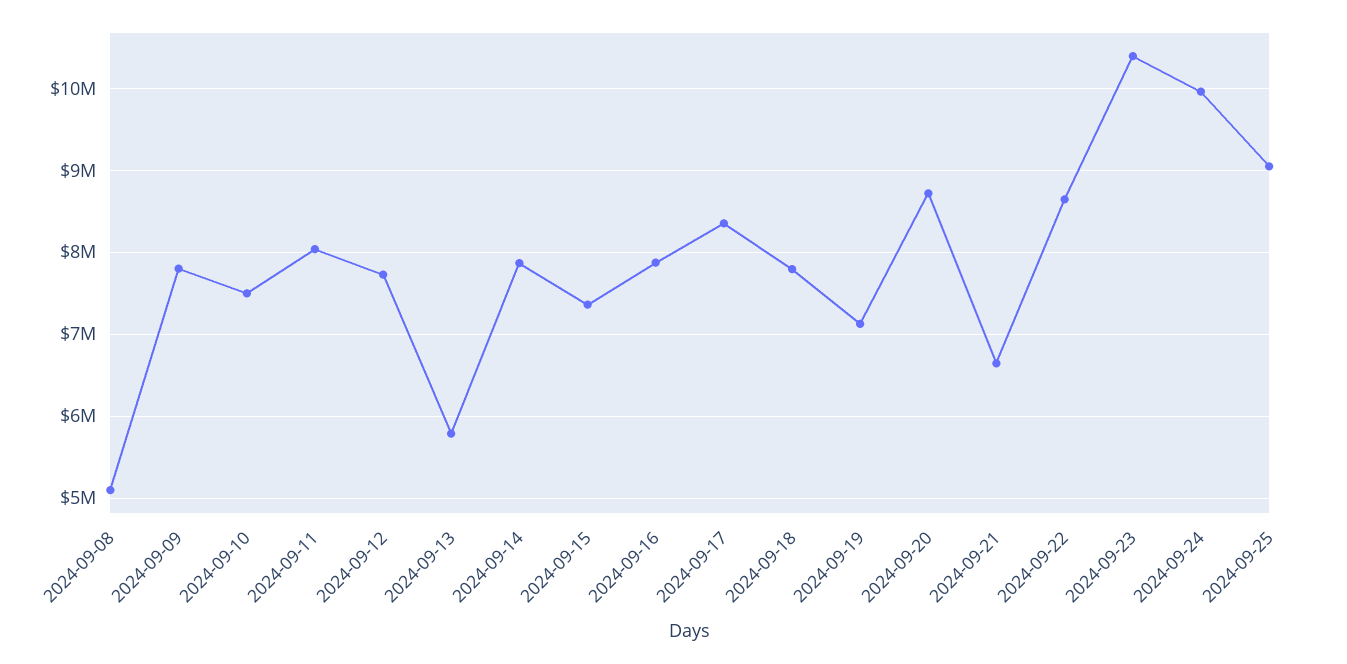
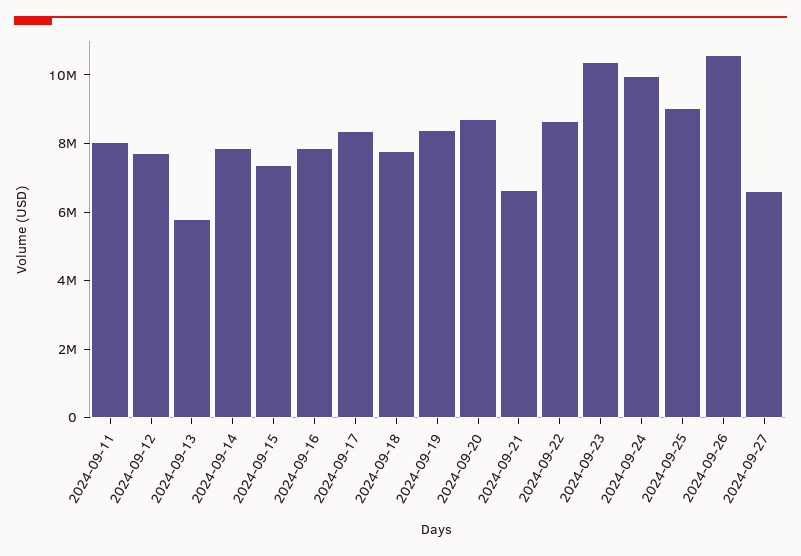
2024-09-08: 5100000 -> none
2024-09-09: 7800000 -> none
2024-09-10: 7500000 -> none
2024-09-19: 7100000 -> 8500000
2024-09-26: none -> 10500000
2024-09-27: none -> 6500000

